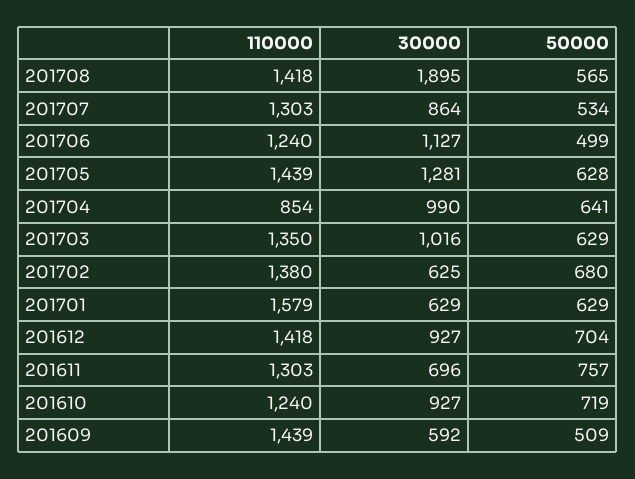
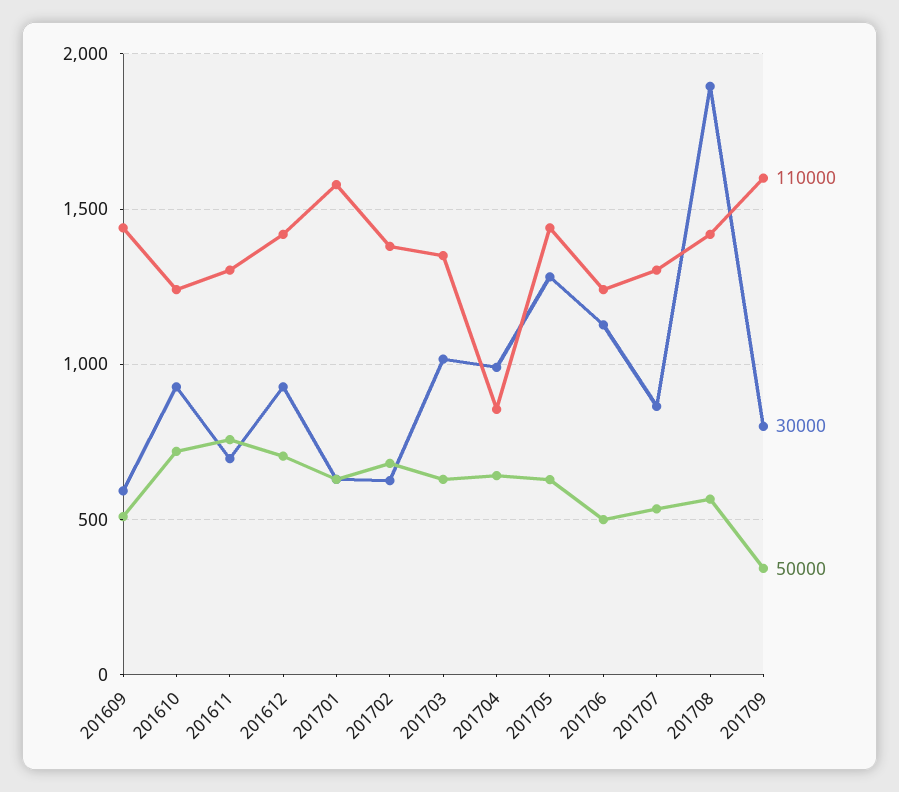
110000, 201709: none -> 1600
30000, 201709: none -> 800
50000, 201709: none -> 350

